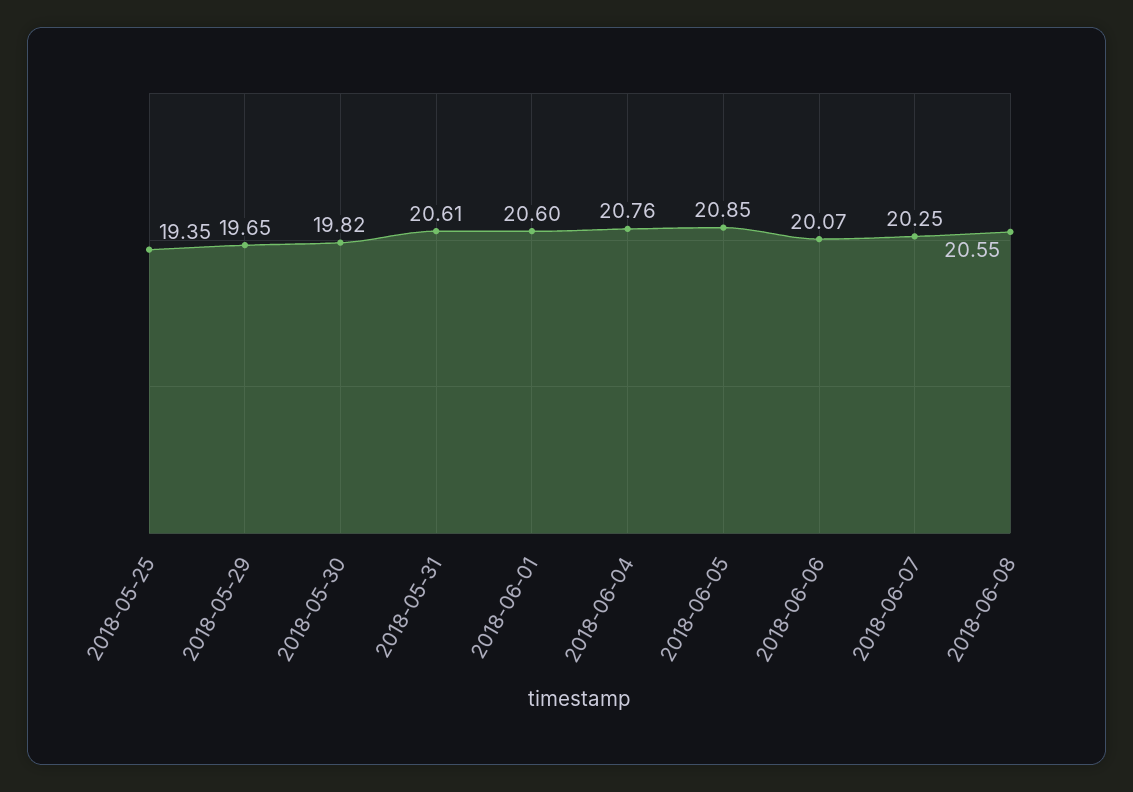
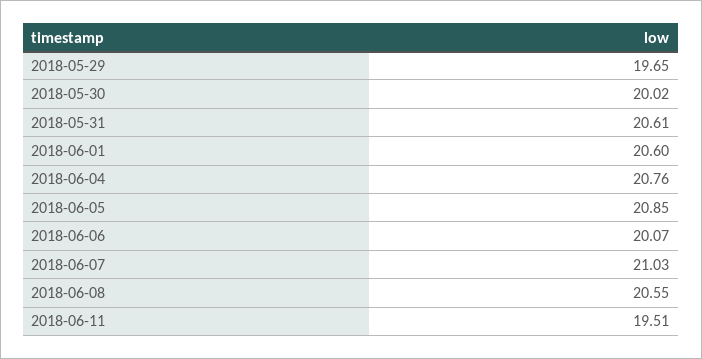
2018-05-25: 19.35 -> none
2018-05-30: 19.82 -> 20.02
2018-06-07: 20.25 -> 21.03
2018-06-11: none -> 19.51

